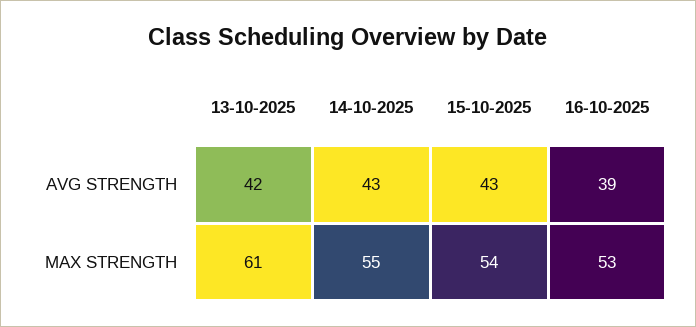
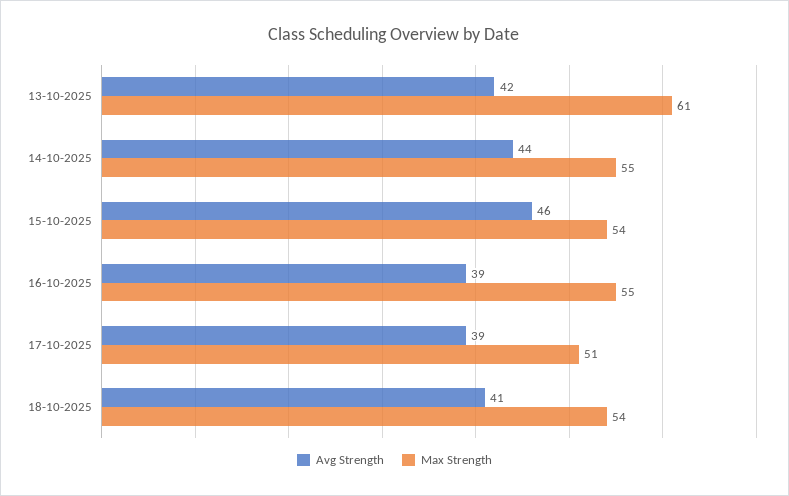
AVG STRENGTH, 14-10-2025: 43 -> 44
AVG STRENGTH, 15-10-2025: 43 -> 46
MAX STRENGTH, 16-10-2025: 53 -> 55
AVG STRENGTH, 17-10-2025: none -> 39
MAX STRENGTH, 17-10-2025: none -> 51
AVG STRENGTH, 18-10-2025: none -> 41
MAX STRENGTH, 18-10-2025: none -> 54

